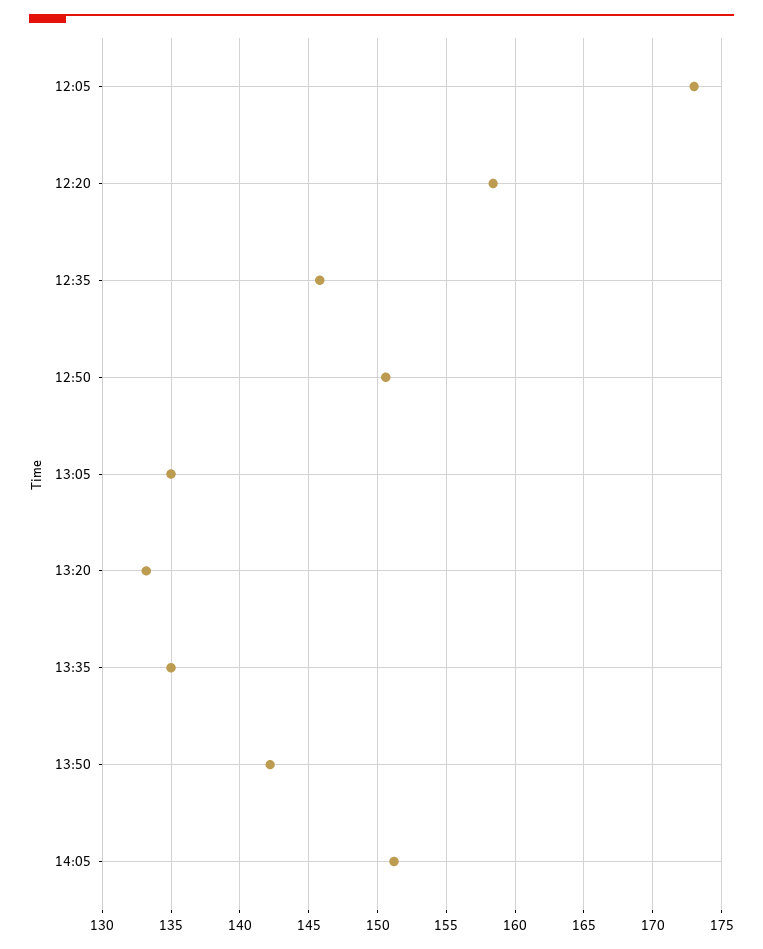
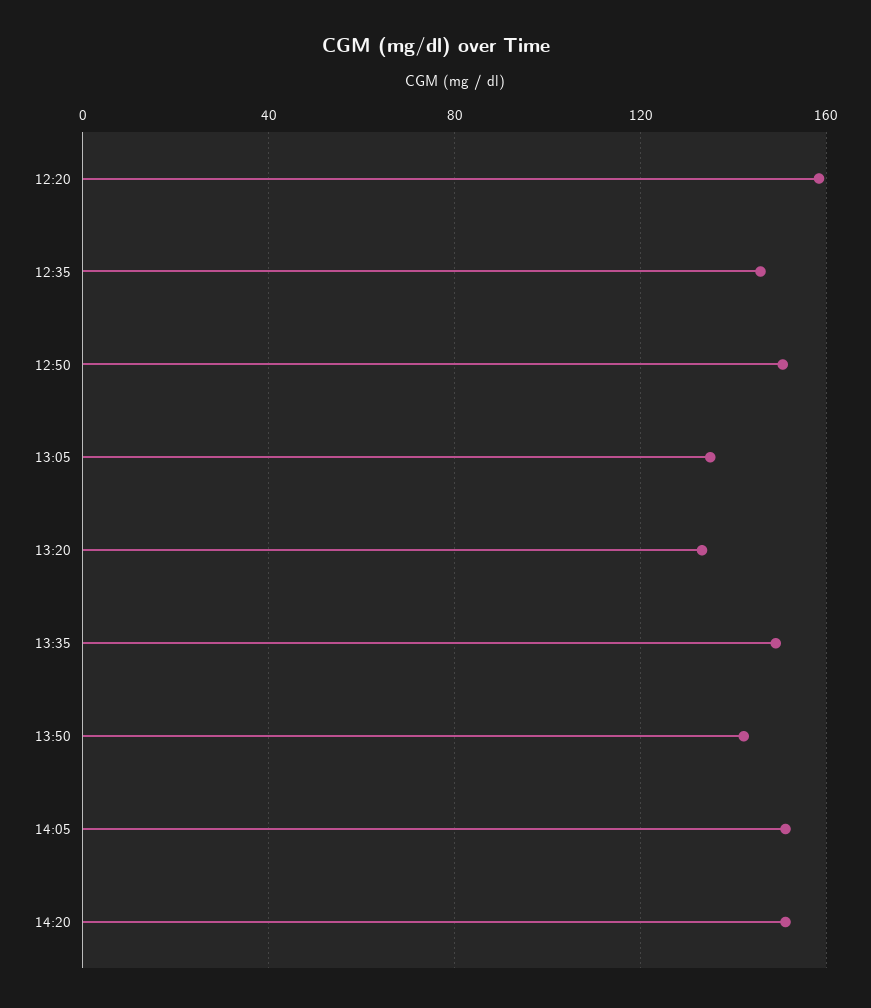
12:05: 173 -> none
13:35: 135 -> 150
14:20: none -> 150

